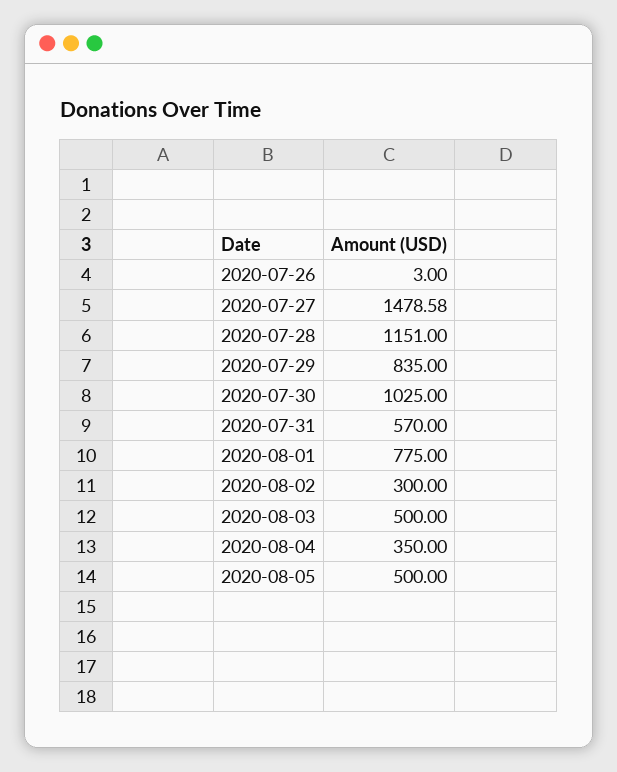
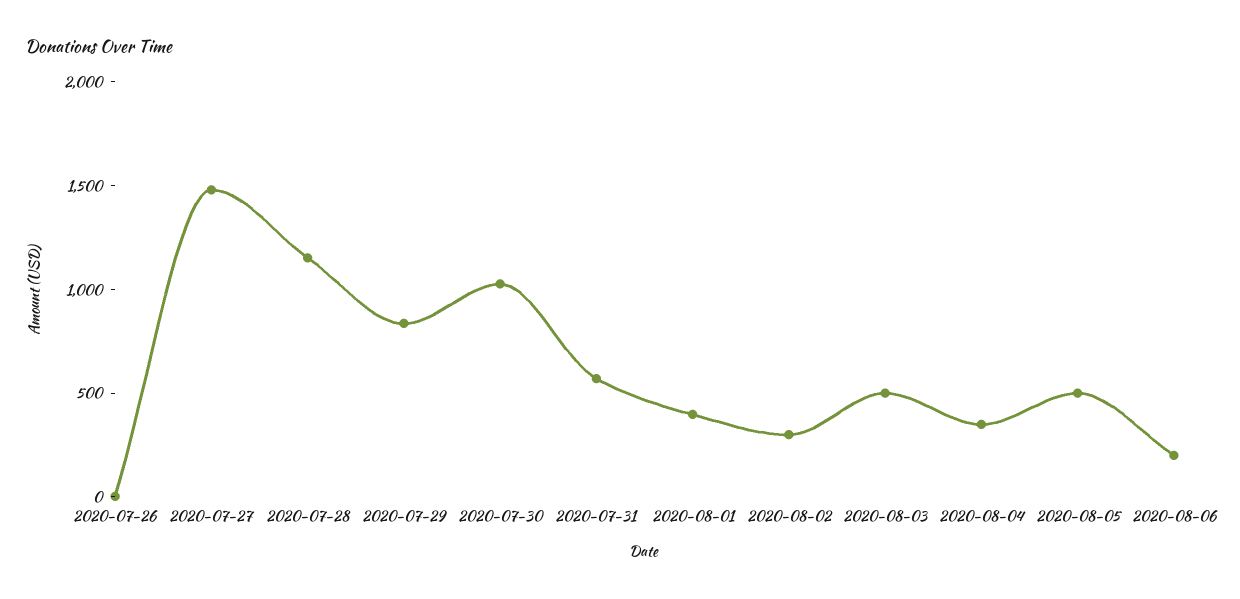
2020-08-01: 775 -> 400
2020-08-06: none -> 200

